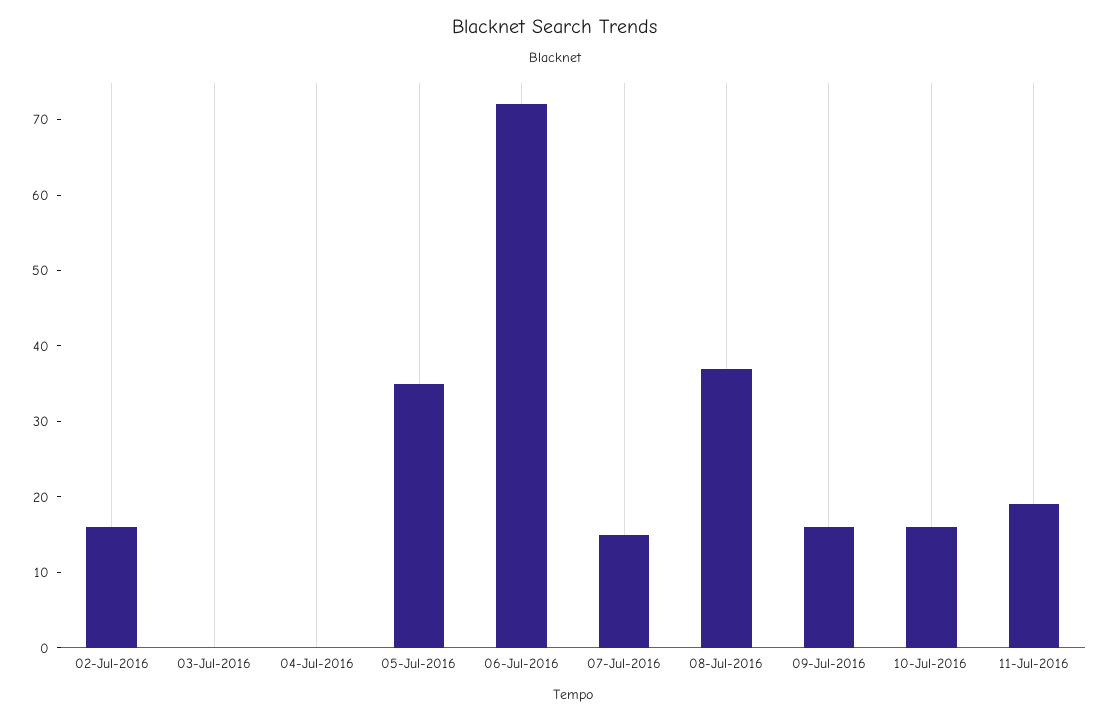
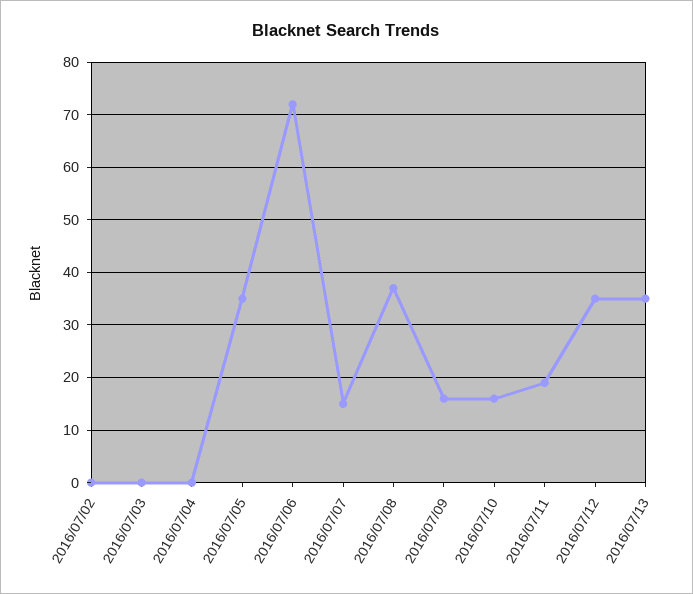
02-Jul-2016: 15 -> 0
2016/07/12: none -> 35
2016/07/13: none -> 35

